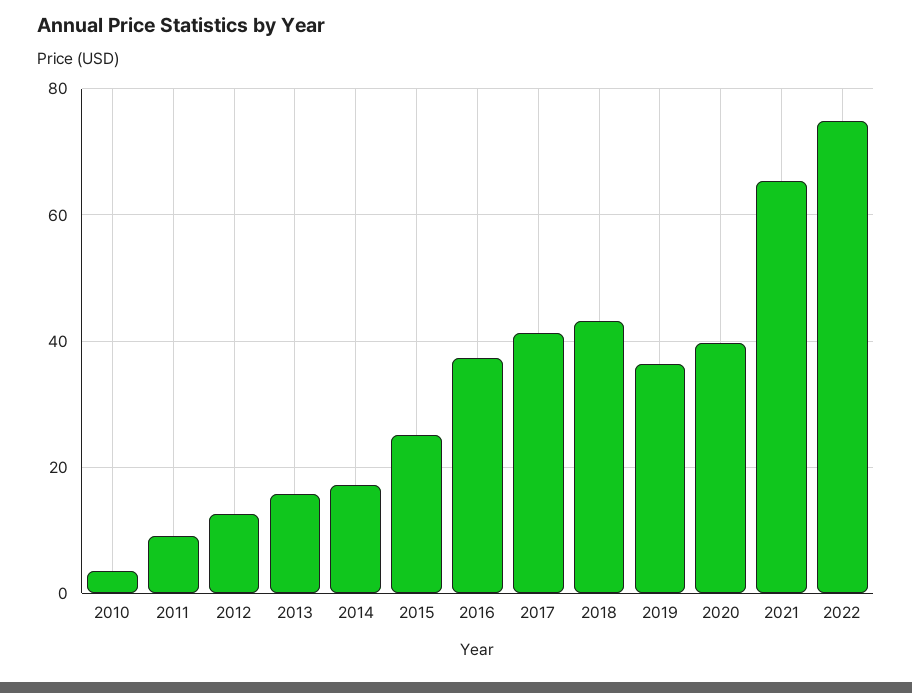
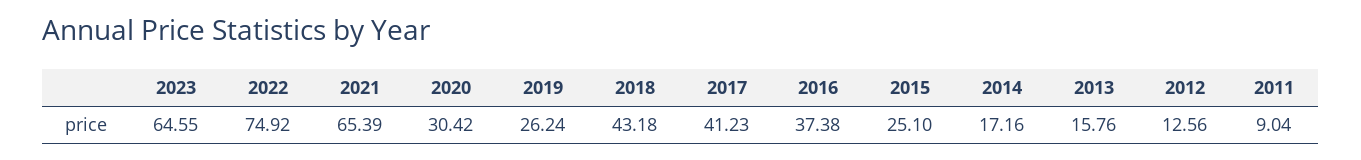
2010: 4 -> none
2019: 36 -> 26.24
2020: 40 -> 30.42
2023: none -> 64.55

